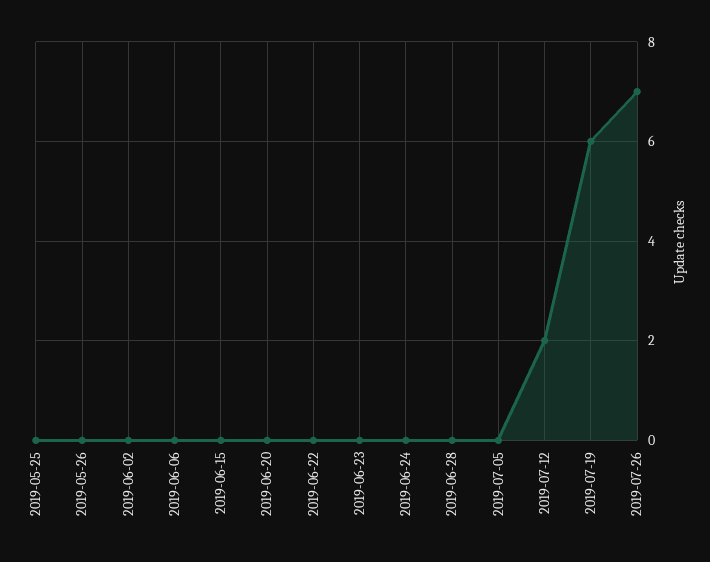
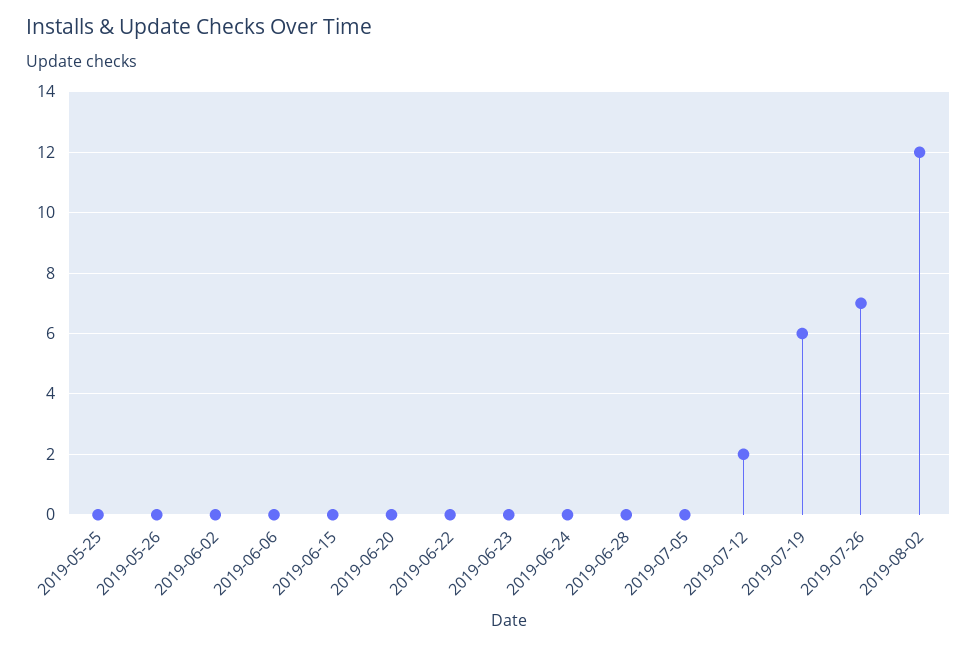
2019-08-02: none -> 12

